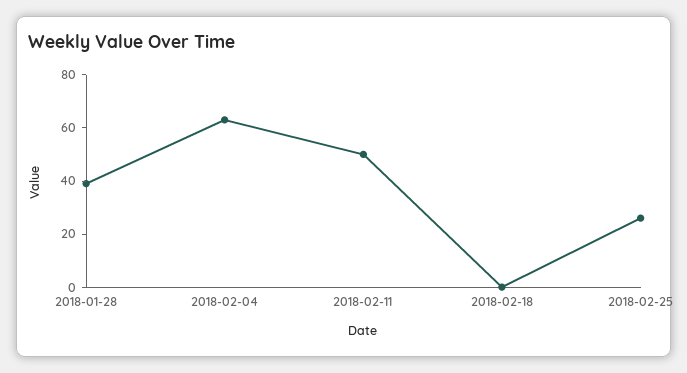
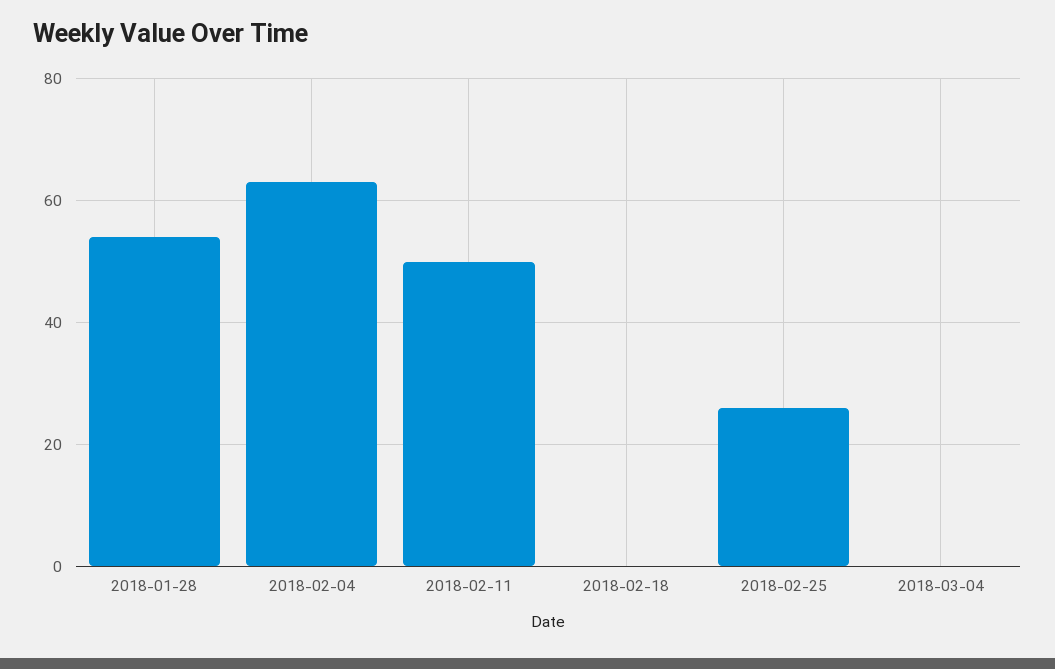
2018-01-28: 40 -> 55
2018-03-04: none -> 0

